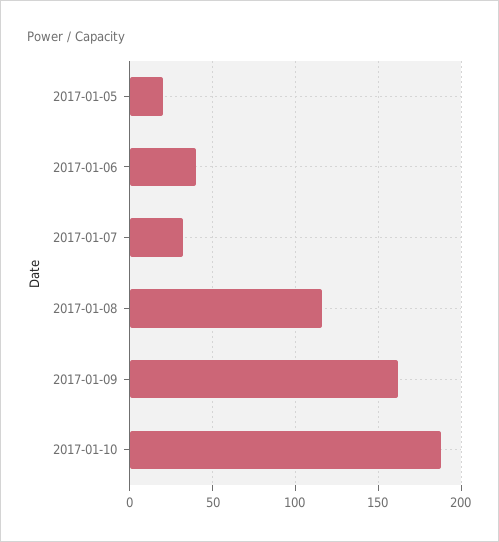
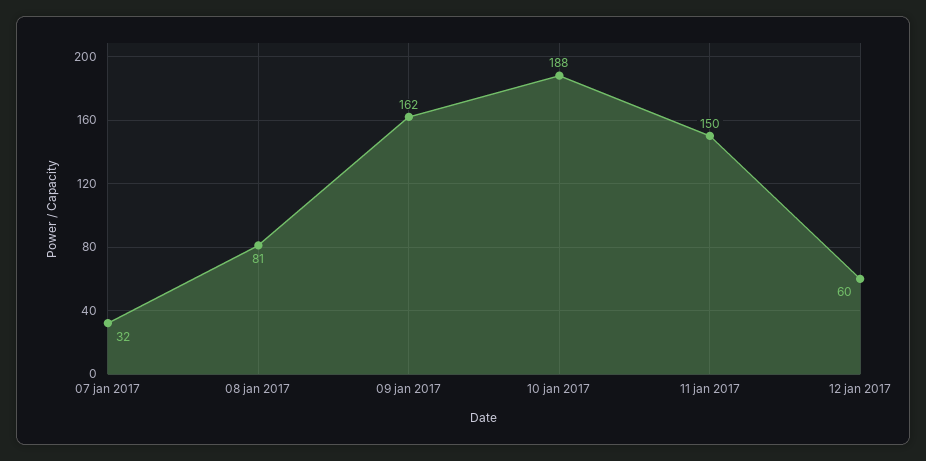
2017-01-05: 20 -> none
2017-01-06: 40 -> none
2017-01-08: 115 -> 81
11 jan 2017: none -> 150
12 jan 2017: none -> 60

